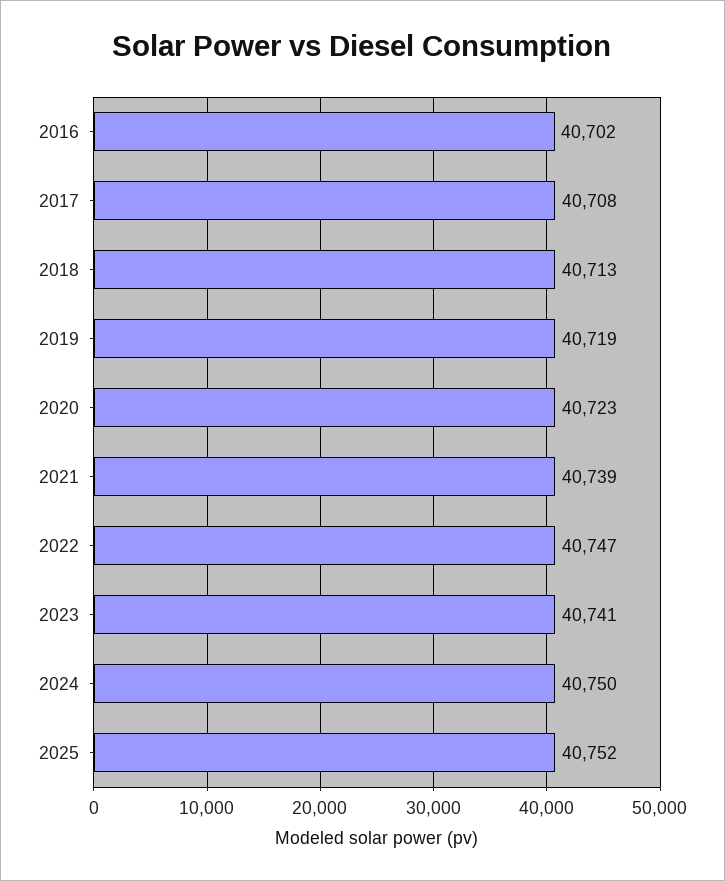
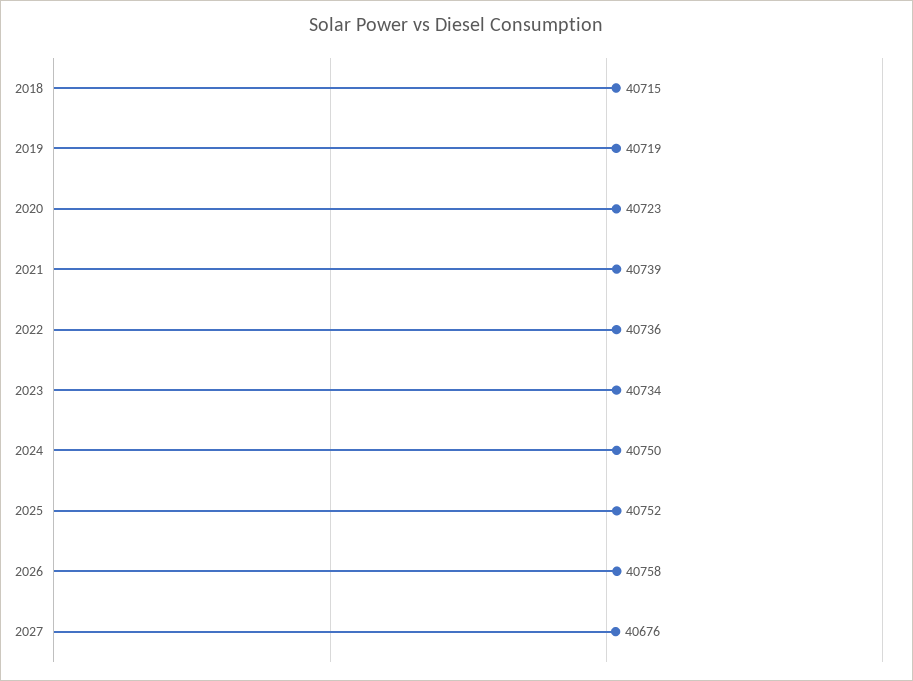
2016: 40702 -> none
2017: 40708 -> none
2018: 40713 -> 40715
2022: 40747 -> 40736
2023: 40741 -> 40734
2026: none -> 40758
2027: none -> 40676

